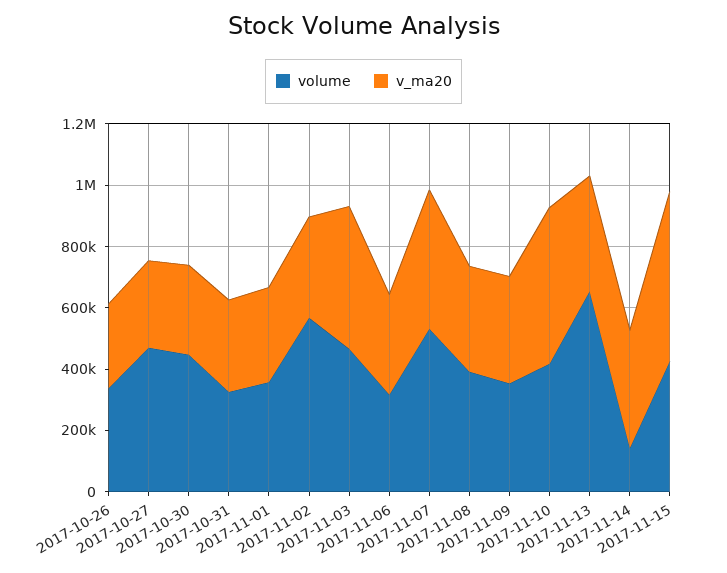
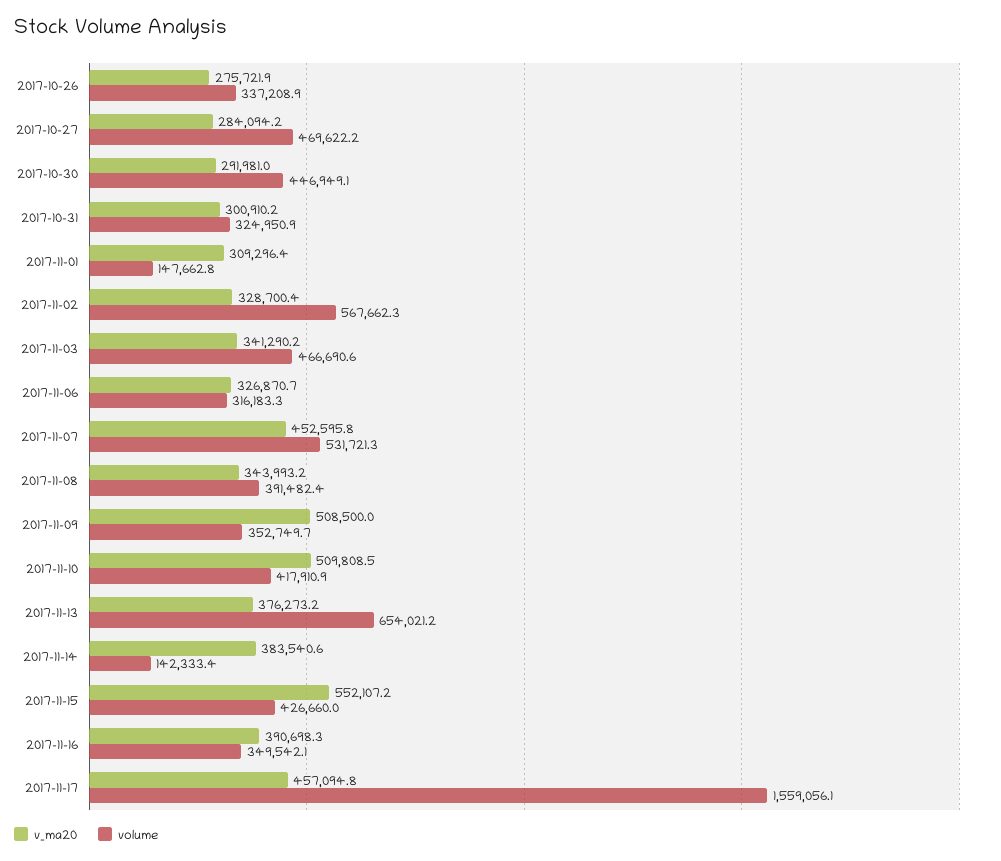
volume, 2017-11-01: 350000 -> 147662.8
v_ma20, 2017-11-03: 450000 -> 341290.2
v_ma20, 2017-11-09: 350000 -> 508500
v_ma20, 2017-11-16: none -> 390698.3
volume, 2017-11-16: none -> 349542.1
v_ma20, 2017-11-17: none -> 457094.8
volume, 2017-11-17: none -> 1559056.1

